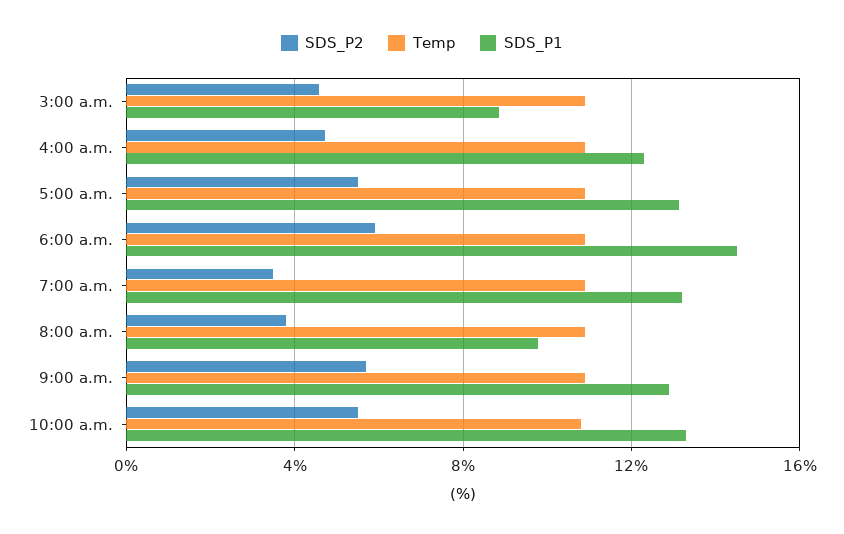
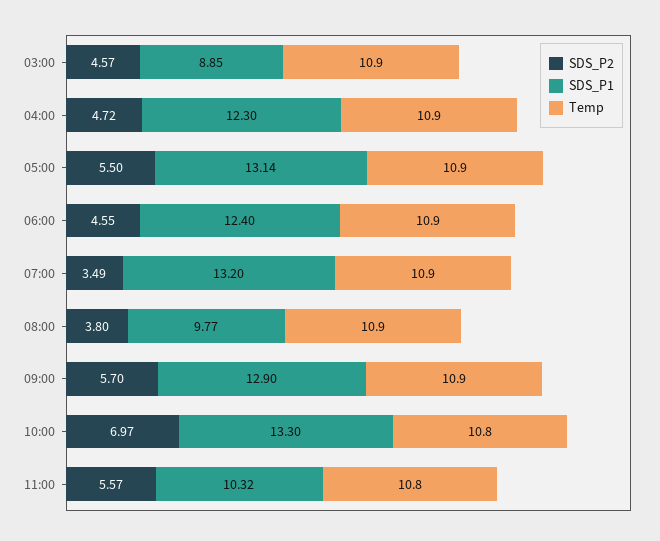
SDS_P2, 6:00 a.m.: 6 -> 4.55
SDS_P1, 6:00 a.m.: 14.5 -> 12.4
SDS_P2, 10:00 a.m.: 5.5 -> 6.97
SDS_P2, 11:00: none -> 5.57
SDS_P1, 11:00: none -> 10.32
Temp, 11:00: none -> 10.8

